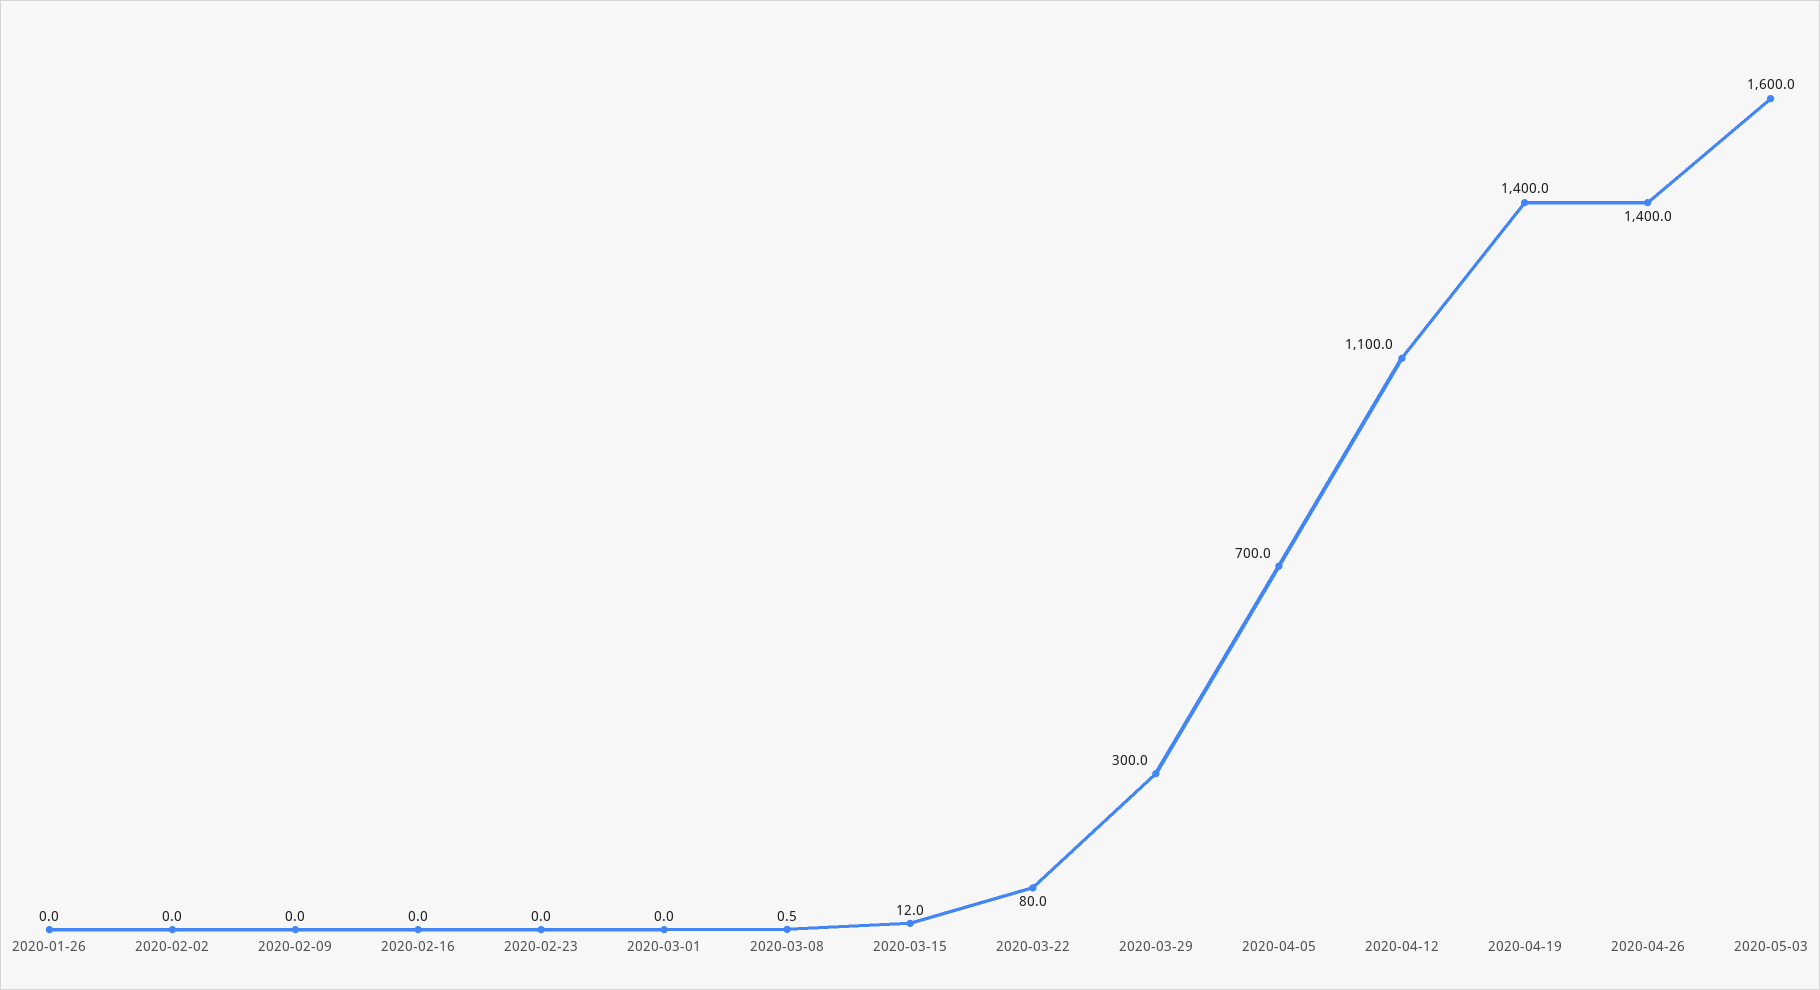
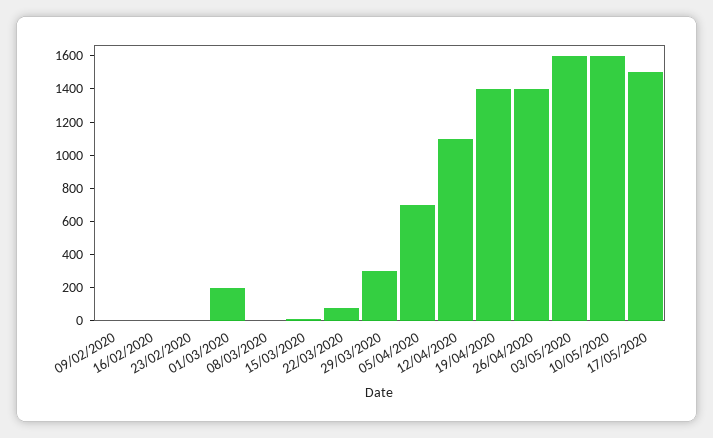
2020-01-26: 0 -> none
2020-02-02: 0 -> none
2020-03-01: 0 -> 200
10/05/2020: none -> 1600
17/05/2020: none -> 1500

